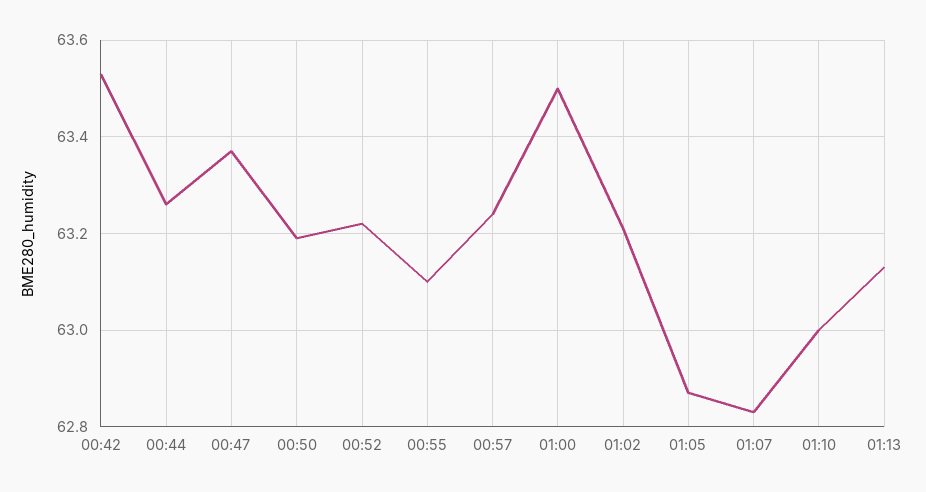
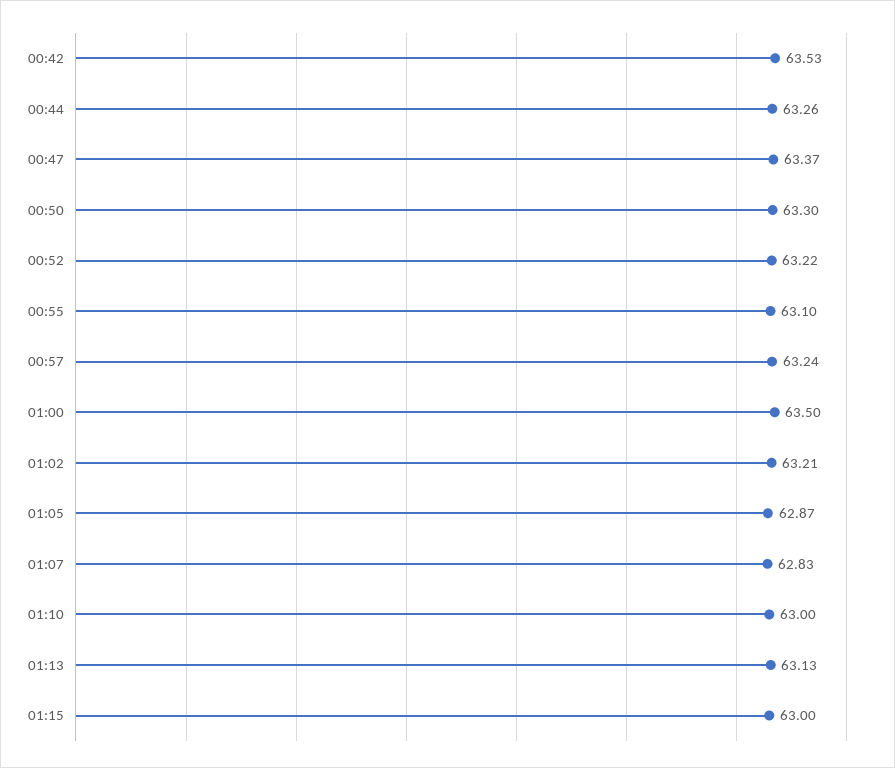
00:50: 63.2 -> 63.3
01:15: none -> 63

